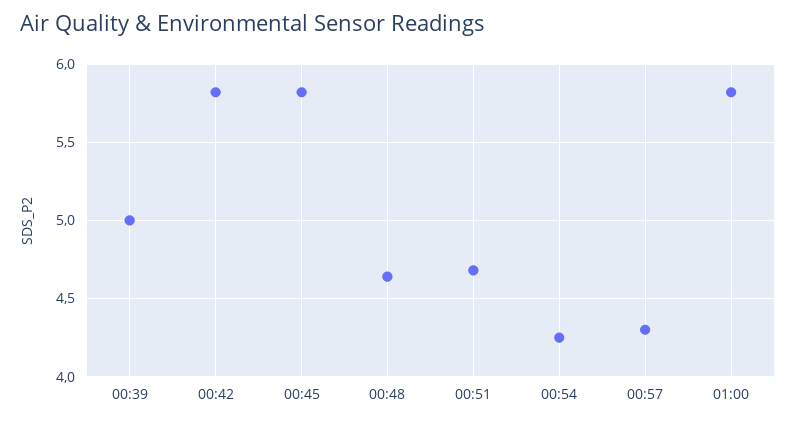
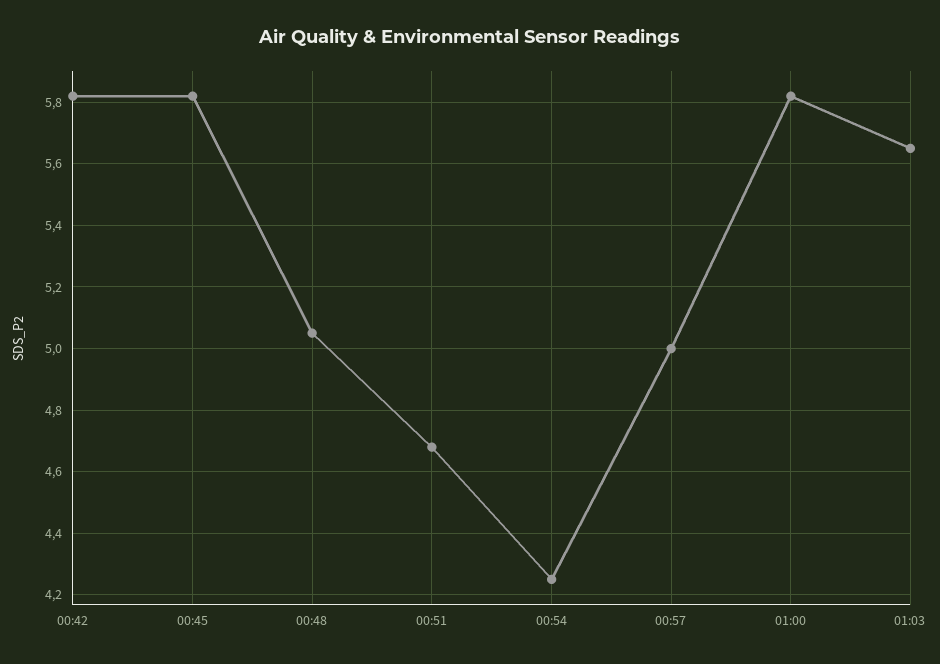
00:39: 5 -> none
00:48: 4.65 -> 5.05
00:57: 4.3 -> 5
01:03: none -> 5.65

